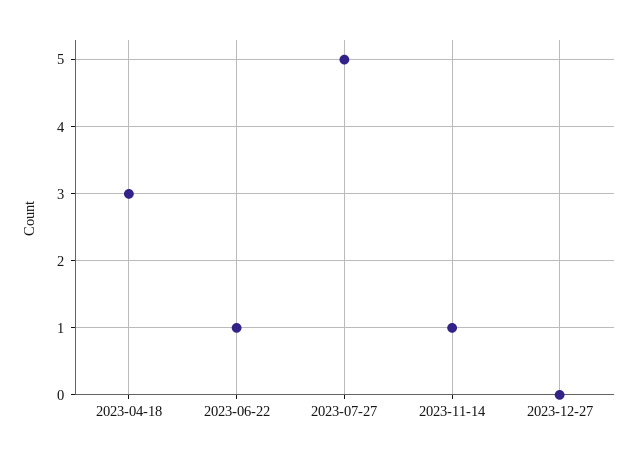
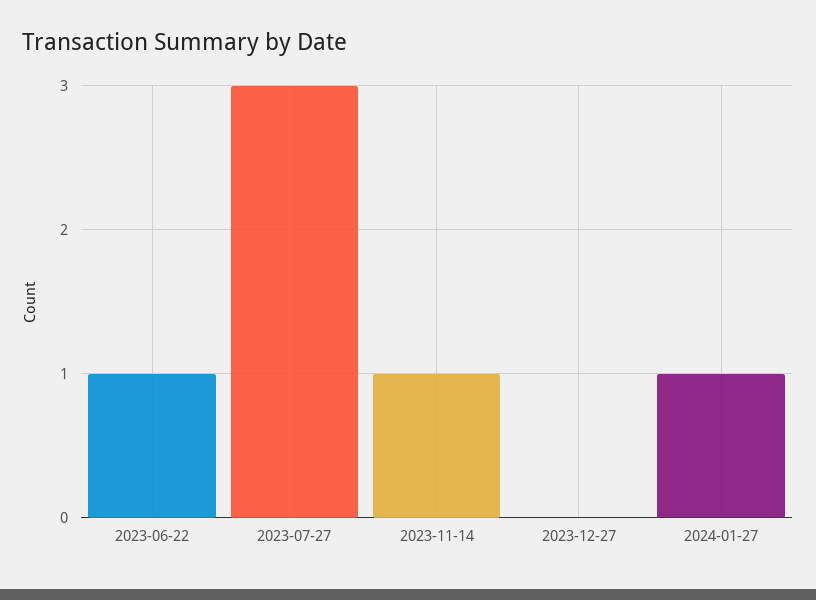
2023-04-18: 3 -> none
2023-07-27: 5 -> 3
2024-01-27: none -> 1

